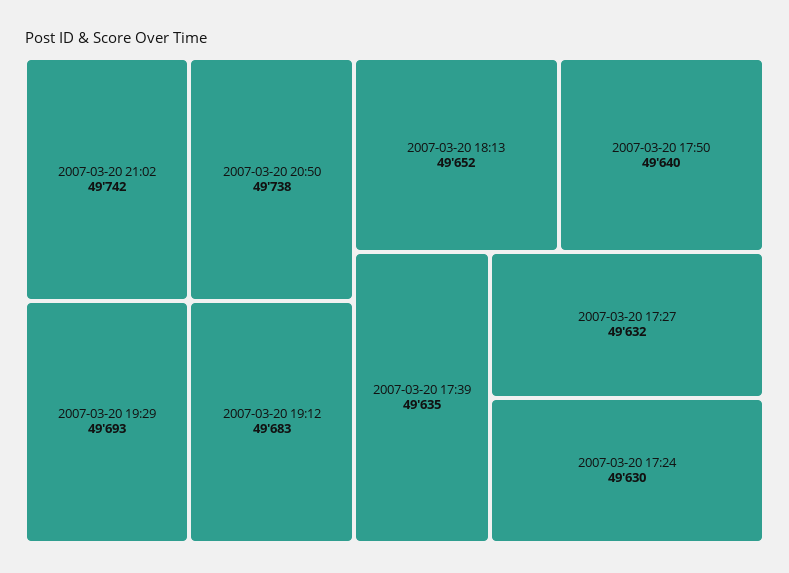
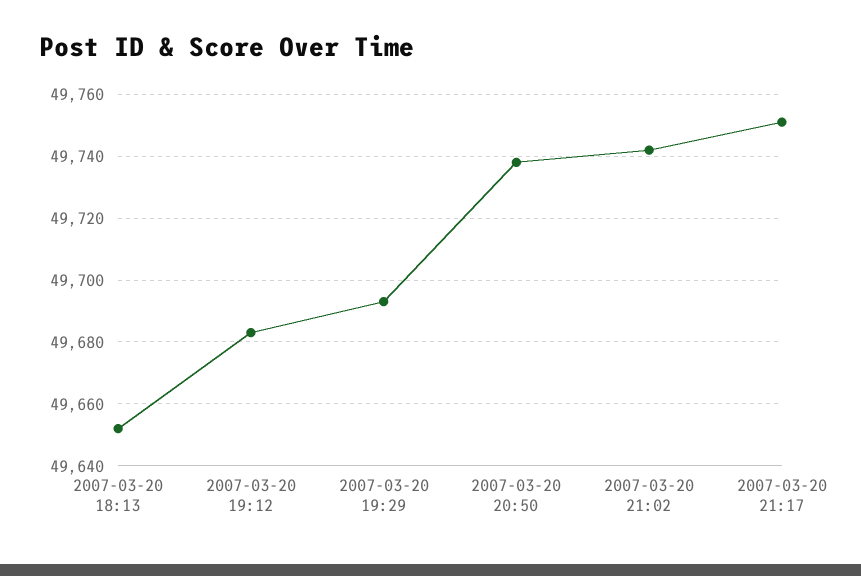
2007-03-20 17:50: 49640 -> none
2007-03-20 17:39: 49635 -> none
2007-03-20 17:27: 49632 -> none
2007-03-20 17:24: 49630 -> none
2007-03-20 21:17: none -> 49750

